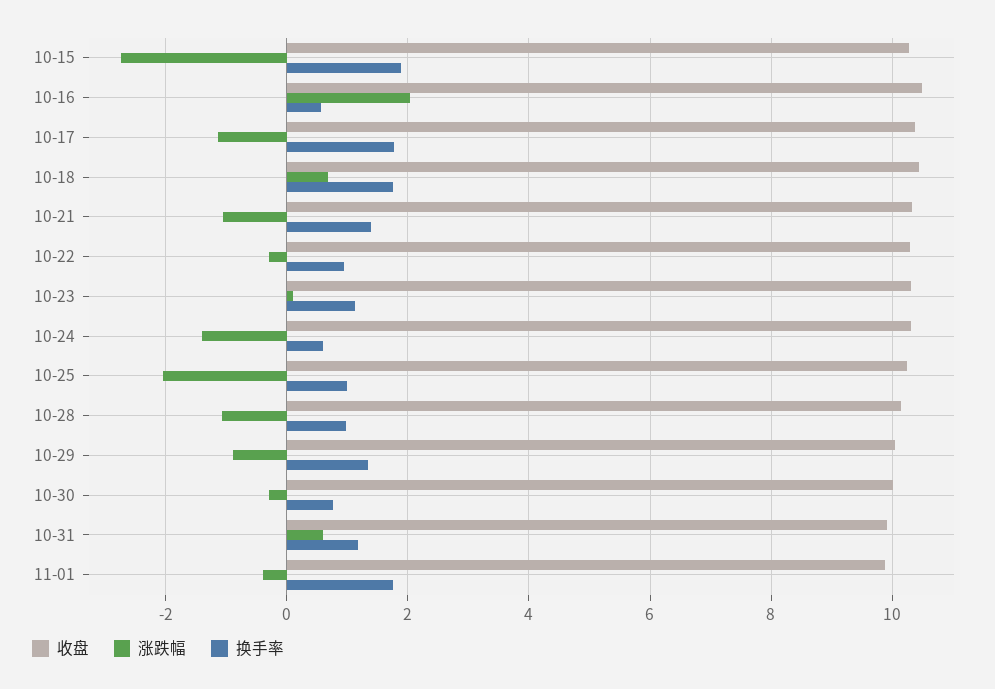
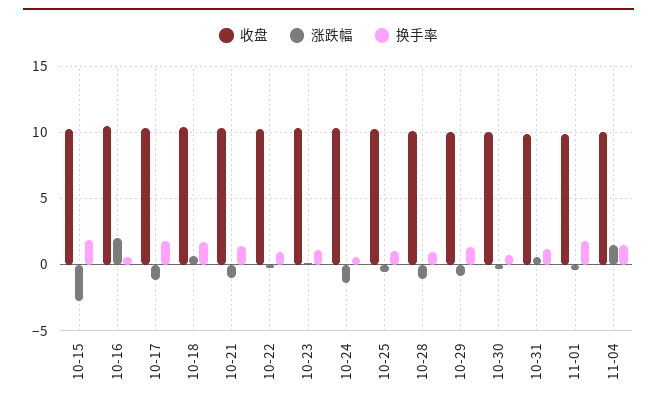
涨跌幅, 10-25: -2 -> -0.5
收盘, 11-04: none -> 10
涨跌幅, 11-04: none -> 1.5
换手率, 11-04: none -> 1.5

